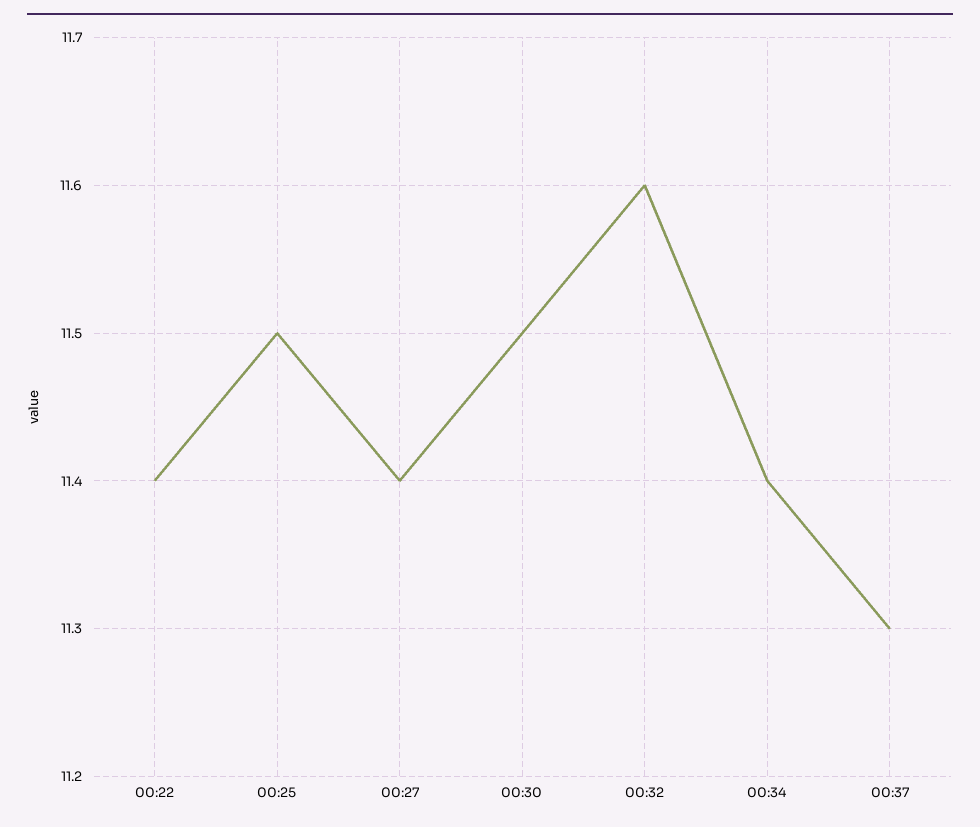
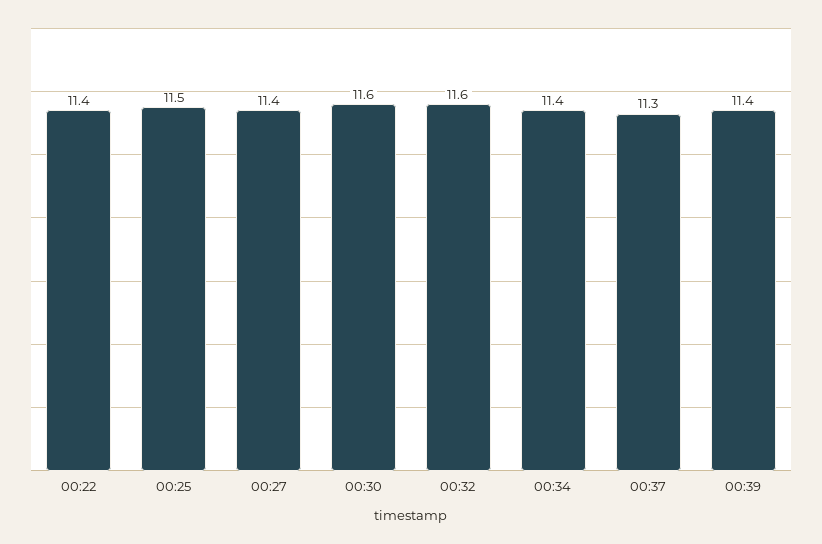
00:30: 11.5 -> 11.6
00:39: none -> 11.4

